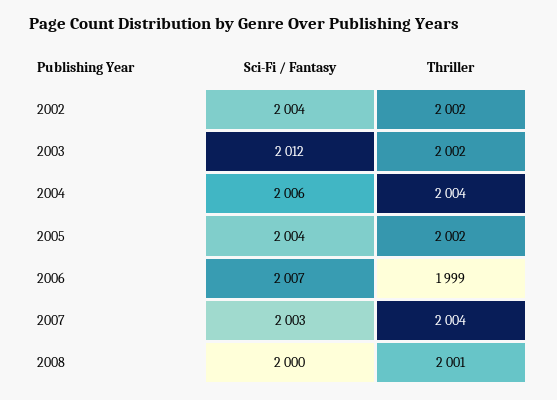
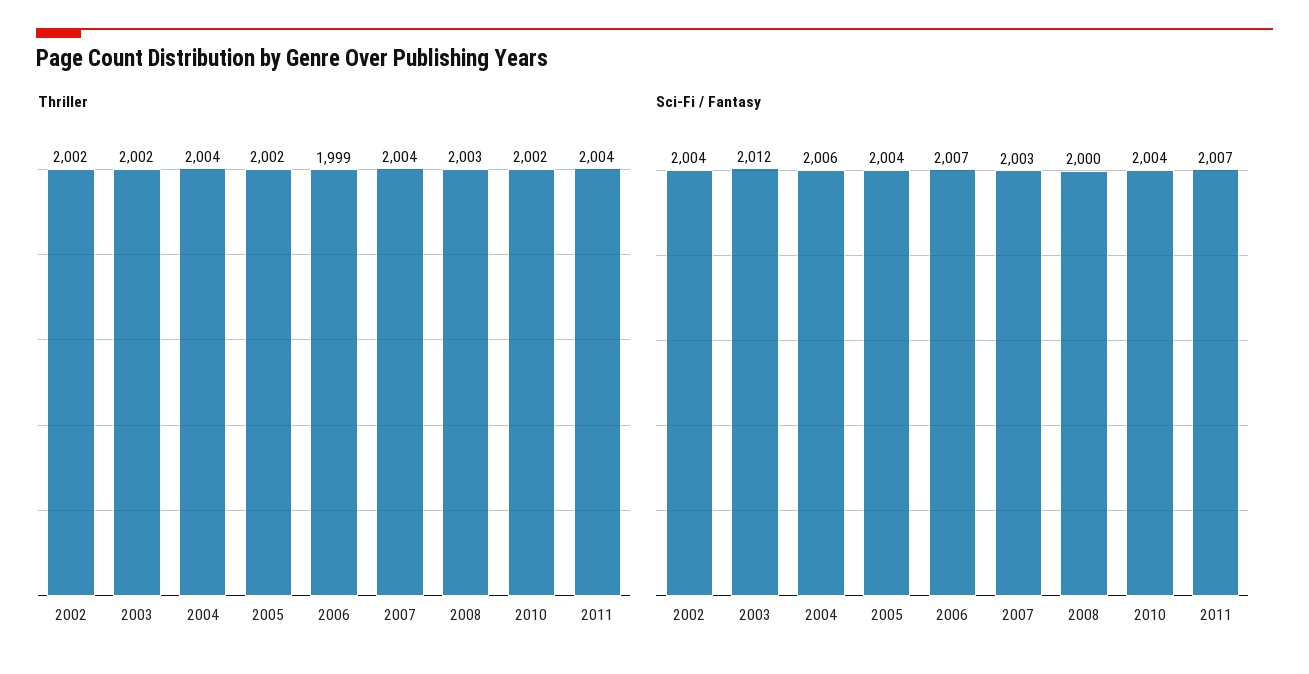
Thriller, 2008: 2001 -> 2003
Thriller, 2010: none -> 2002
Thriller, 2011: none -> 2004
Sci-Fi / Fantasy, 2010: none -> 2004
Sci-Fi / Fantasy, 2011: none -> 2007

